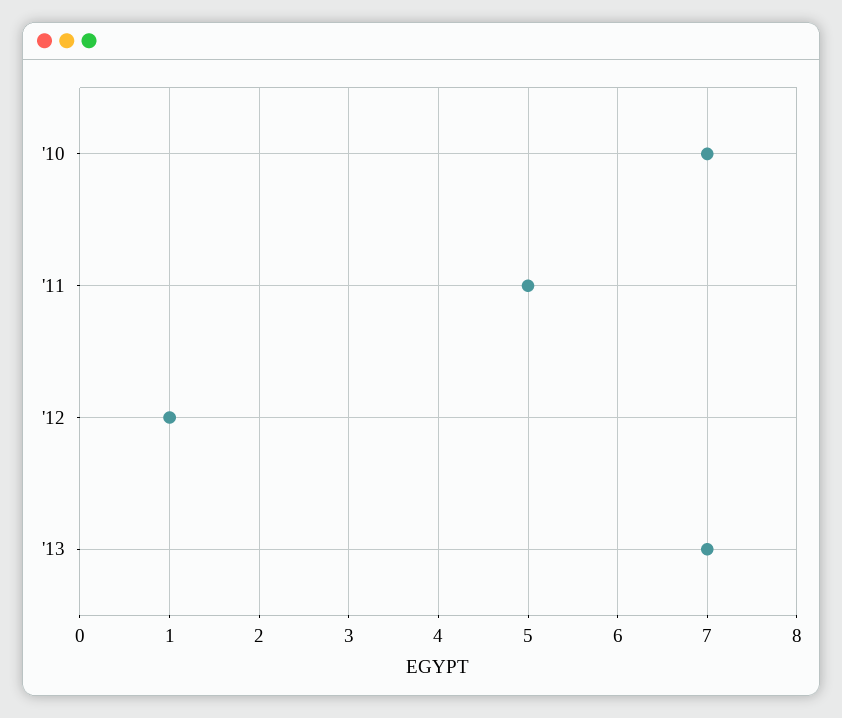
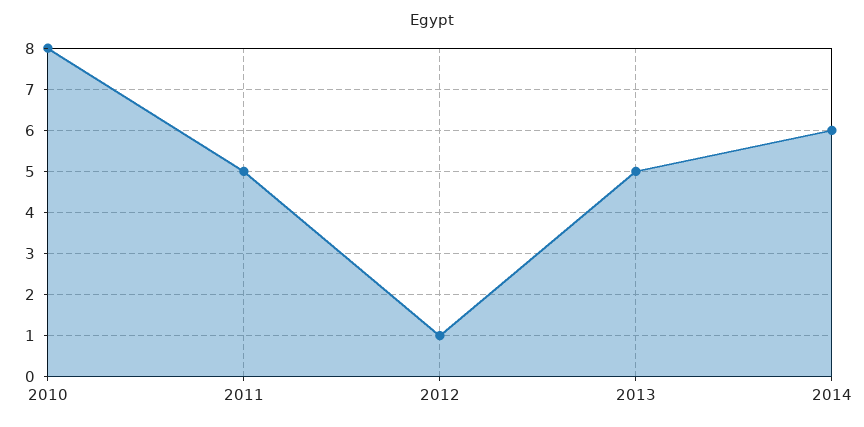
'10: 7 -> 8
'13: 7 -> 5
2014: none -> 6

